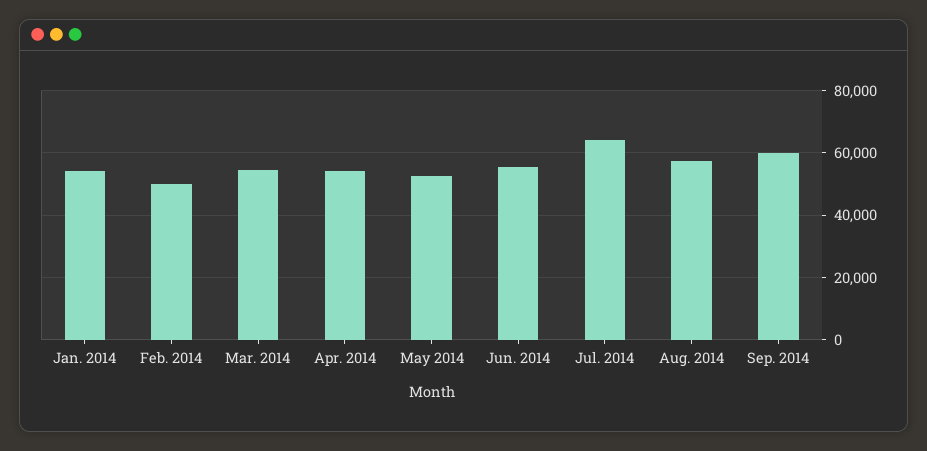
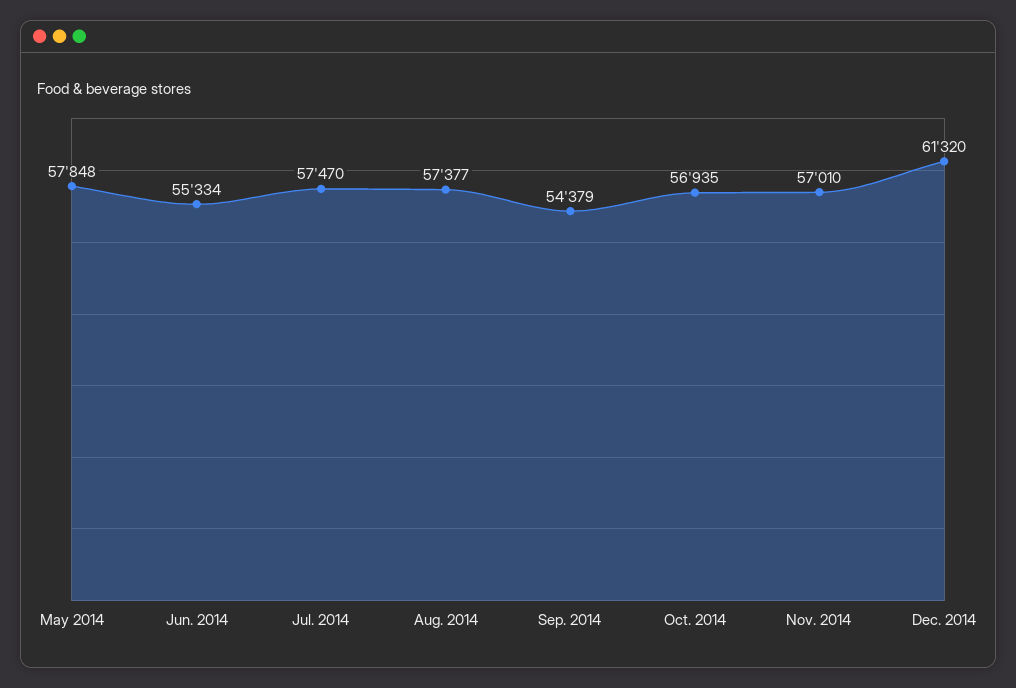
Jan. 2014: 54000 -> none
Feb. 2014: 50000 -> none
Mar. 2014: 54000 -> none
Apr. 2014: 54000 -> none
May 2014: 52000 -> 57848
Jul. 2014: 64000 -> 57470
Sep. 2014: 60000 -> 54379
Oct. 2014: none -> 56935
Nov. 2014: none -> 57010
Dec. 2014: none -> 61320

